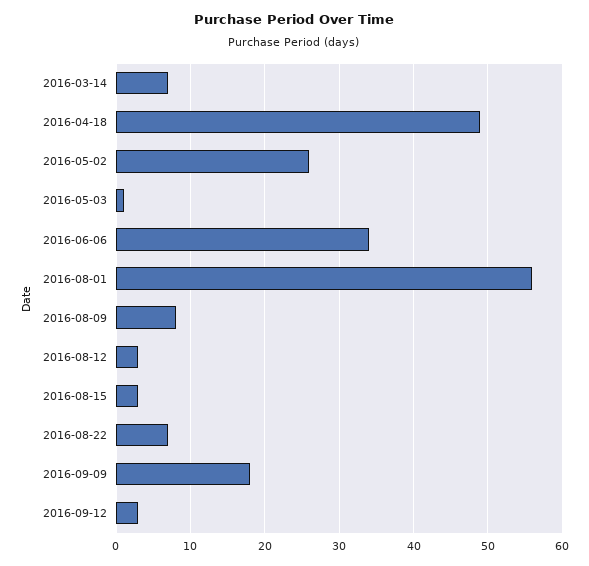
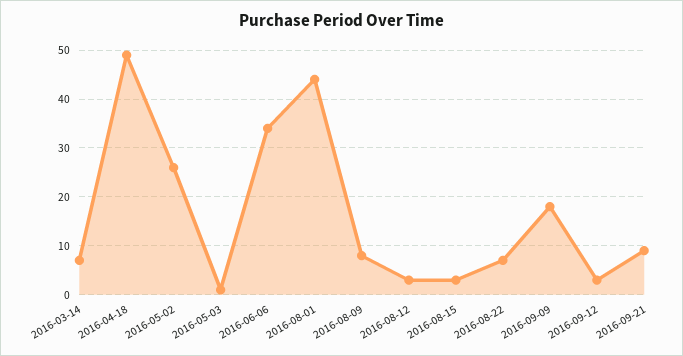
2016-08-01: 56 -> 45
2016-09-21: none -> 10

